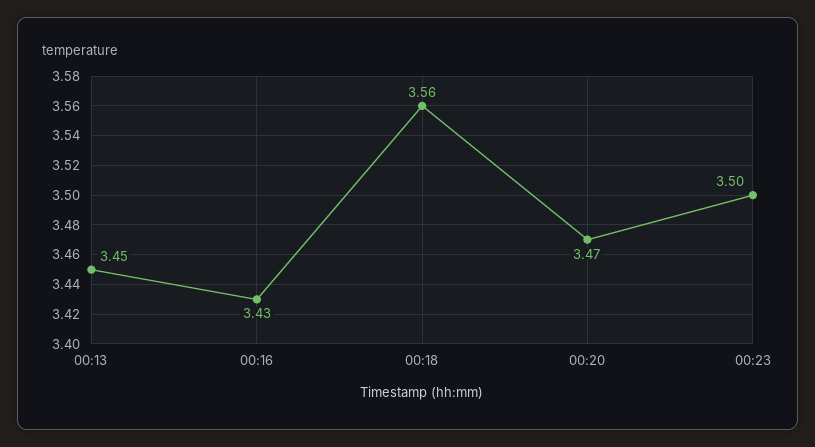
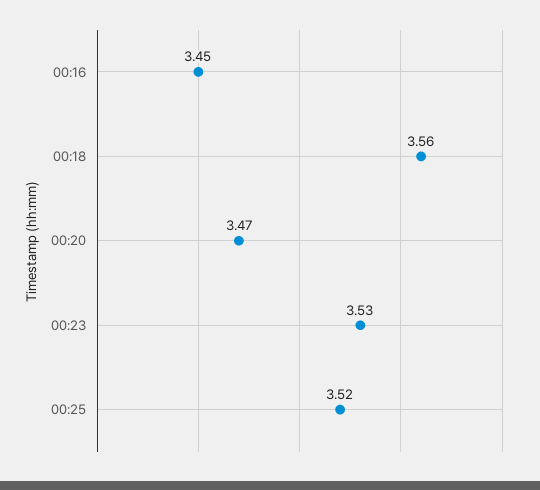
00:13: 3.45 -> none
00:16: 3.43 -> 3.45
00:23: 3.5 -> 3.53
00:25: none -> 3.52

